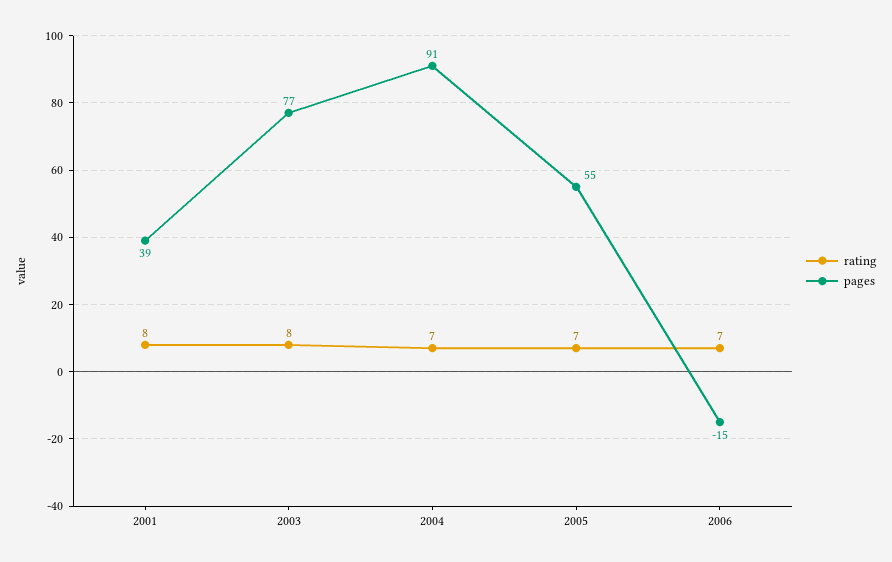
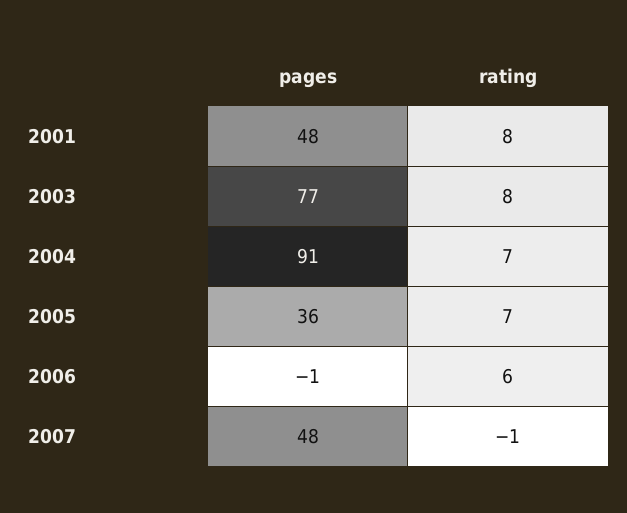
pages, 2001: 39 -> 48
pages, 2005: 55 -> 36
rating, 2006: 7 -> 6
pages, 2006: -15 -> -1
pages, 2007: none -> 48
rating, 2007: none -> -1

